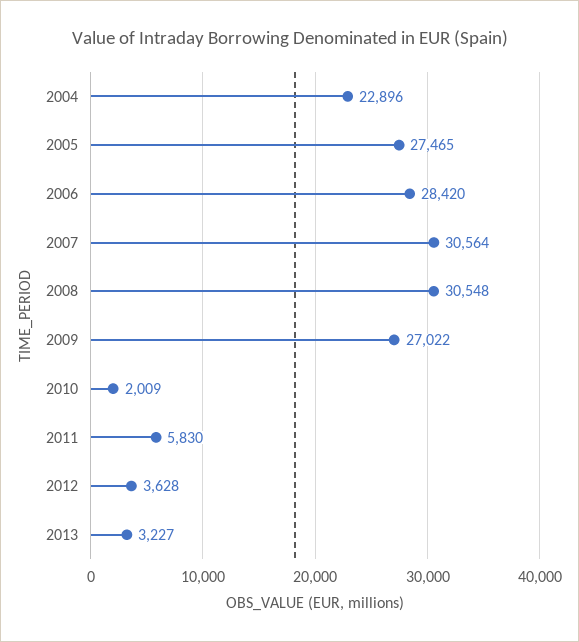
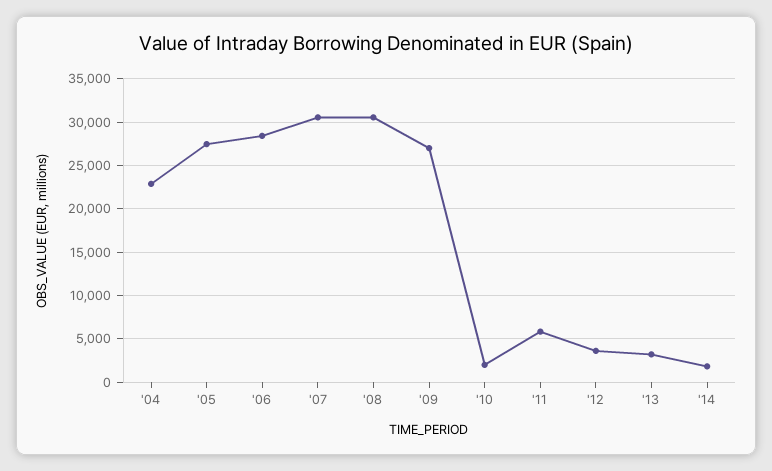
'14: none -> 2000

